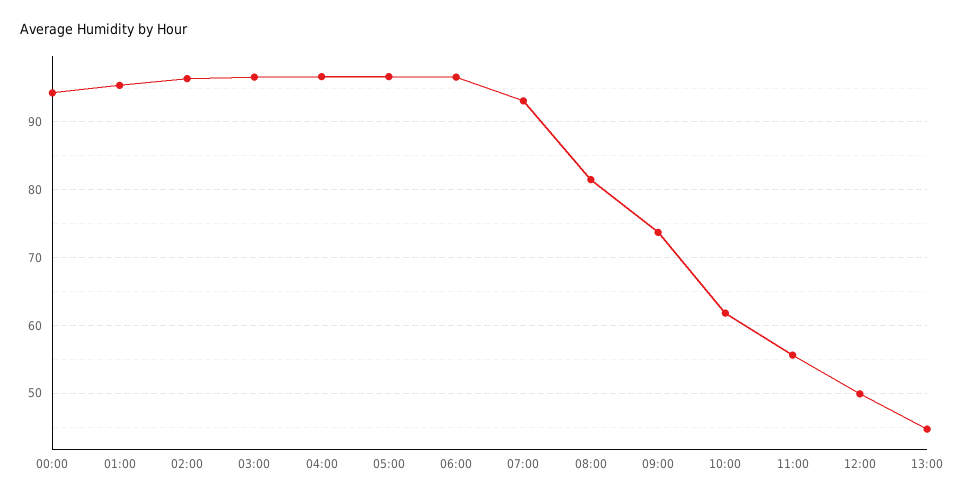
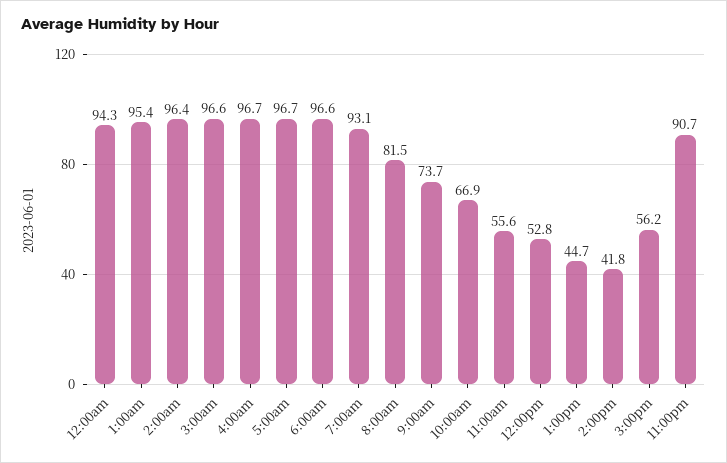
10:00: 62 -> 66.9
12:00: 50 -> 52.8
2:00pm: none -> 41.8
3:00pm: none -> 56.2
11:00pm: none -> 90.7

